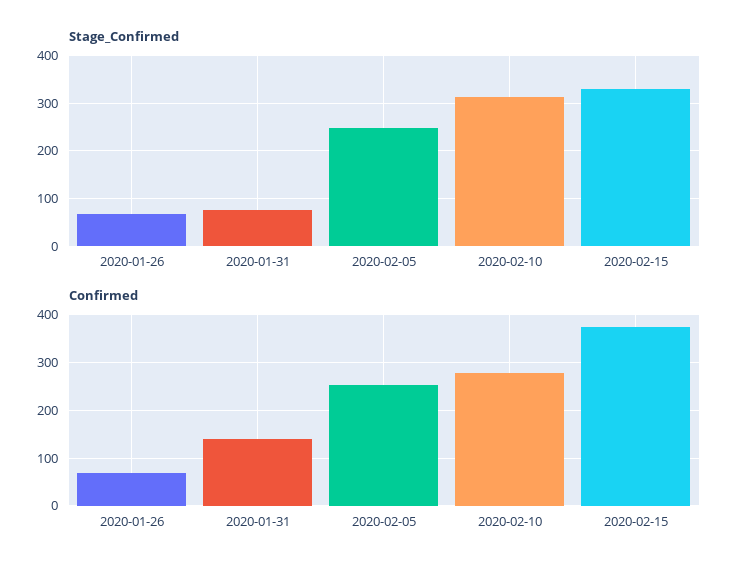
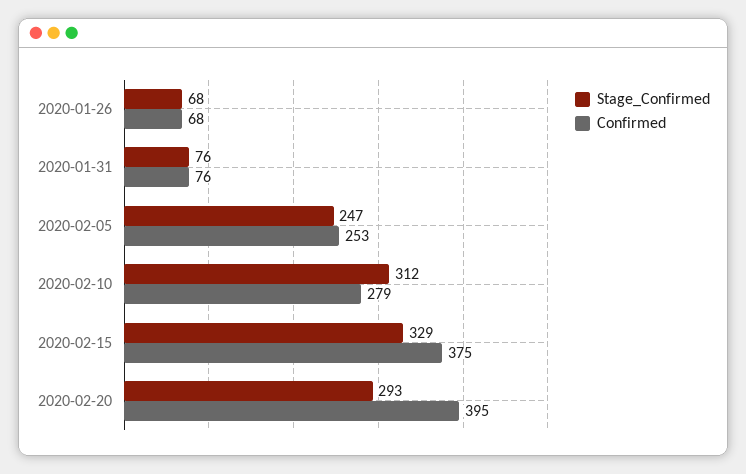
Confirmed, 2020-01-31: 140 -> 76
Stage_Confirmed, 2020-02-20: none -> 293
Confirmed, 2020-02-20: none -> 395

